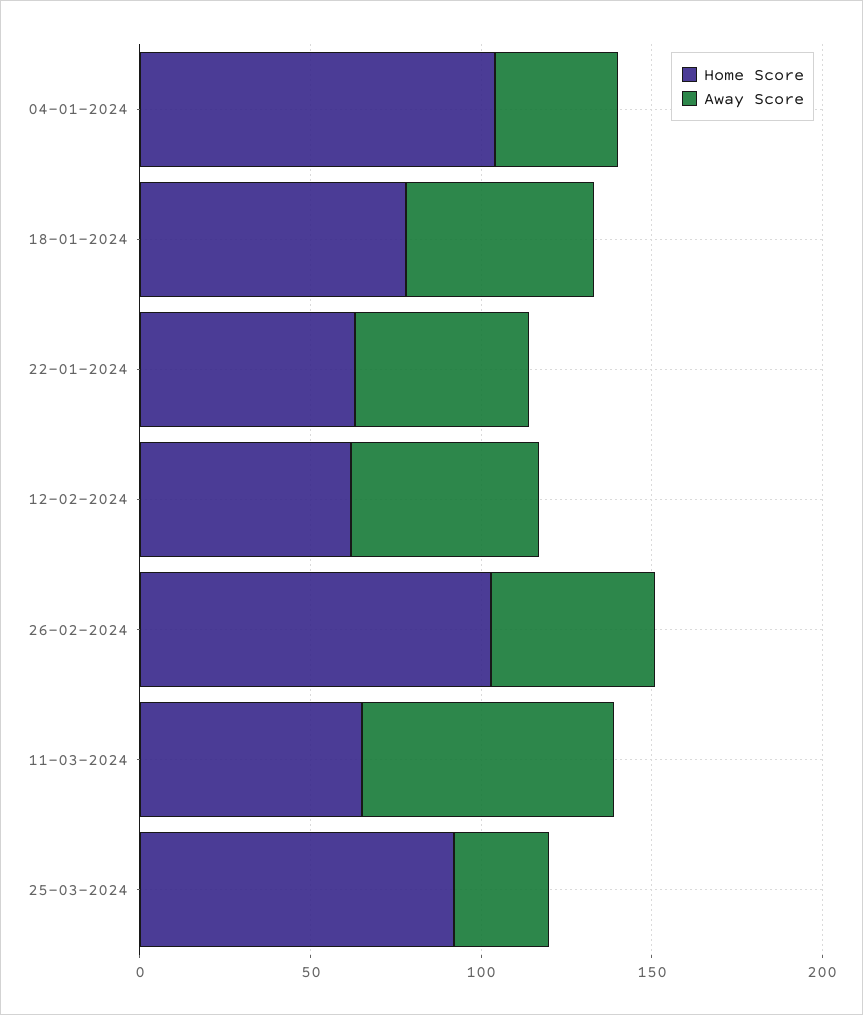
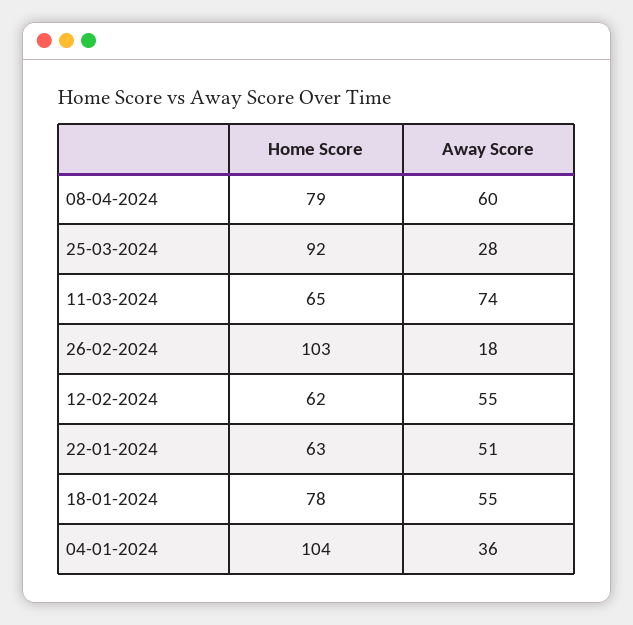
Away Score, 26-02-2024: 50 -> 18
Home Score, 08-04-2024: none -> 79
Away Score, 08-04-2024: none -> 60

